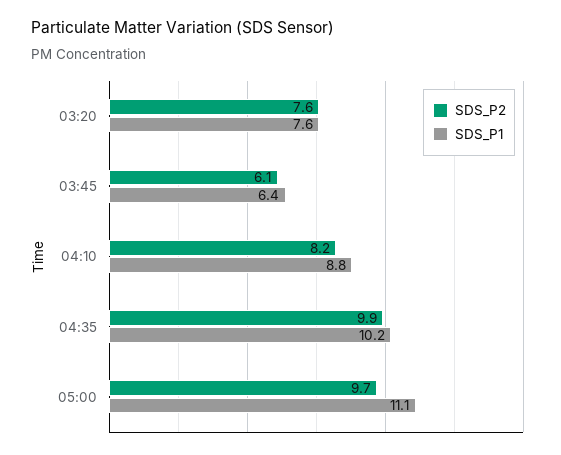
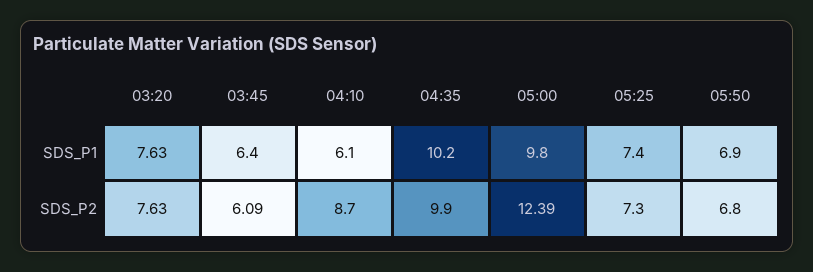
SDS_P2, 04:10: 8.2 -> 8.7
SDS_P1, 04:10: 8.8 -> 6.1
SDS_P2, 05:00: 9.7 -> 12.39
SDS_P1, 05:00: 11.1 -> 9.8
SDS_P1, 05:25: none -> 7.4
SDS_P1, 05:50: none -> 6.9
SDS_P2, 05:25: none -> 7.3
SDS_P2, 05:50: none -> 6.8

